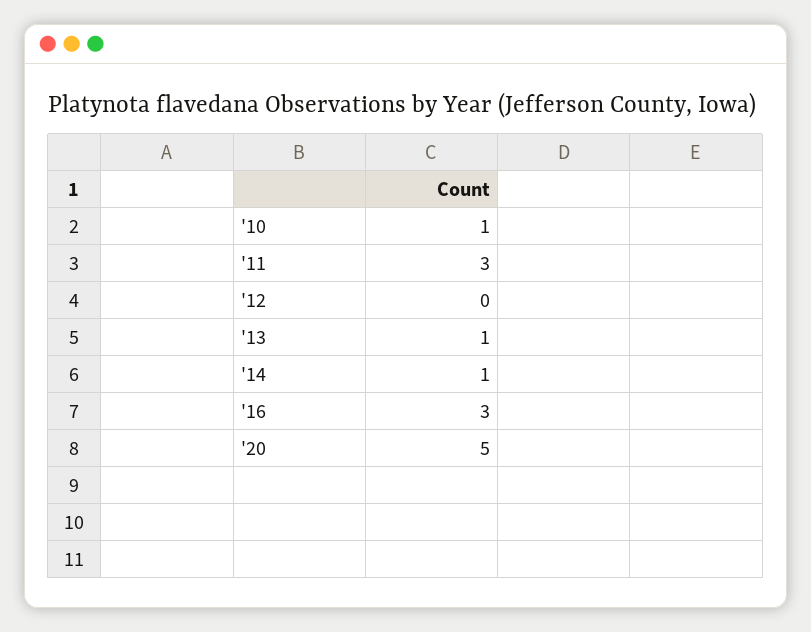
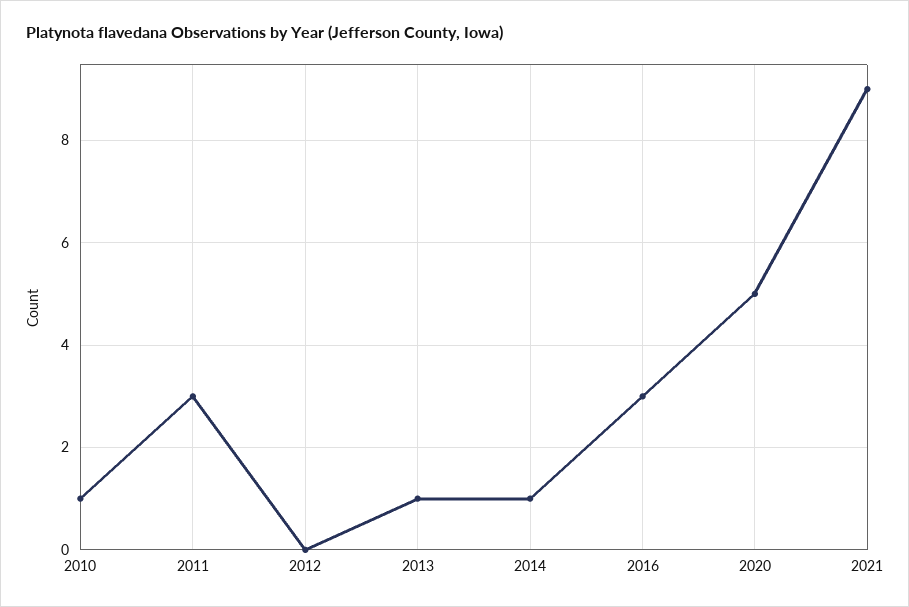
2021: none -> 9

